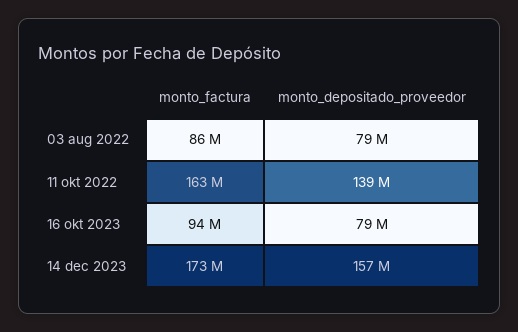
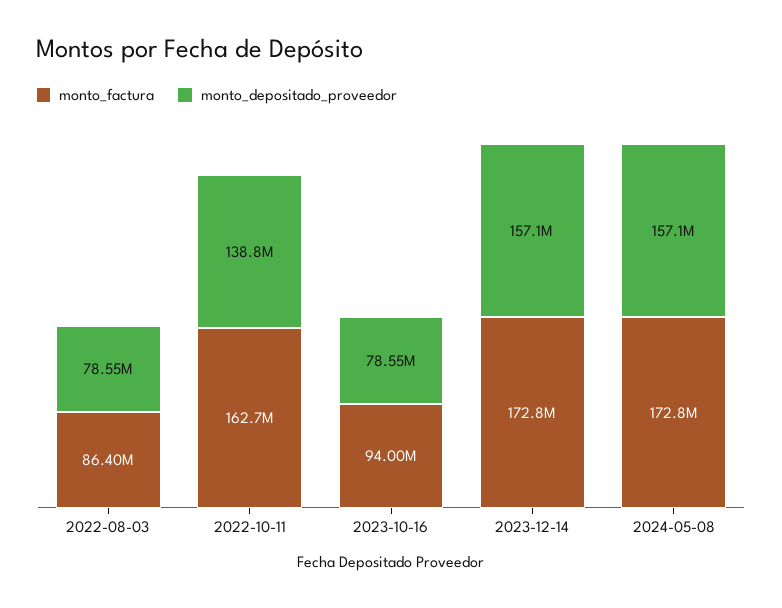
monto_factura, 2024-05-08: none -> 172800000
monto_depositado_proveedor, 2024-05-08: none -> 157100000

